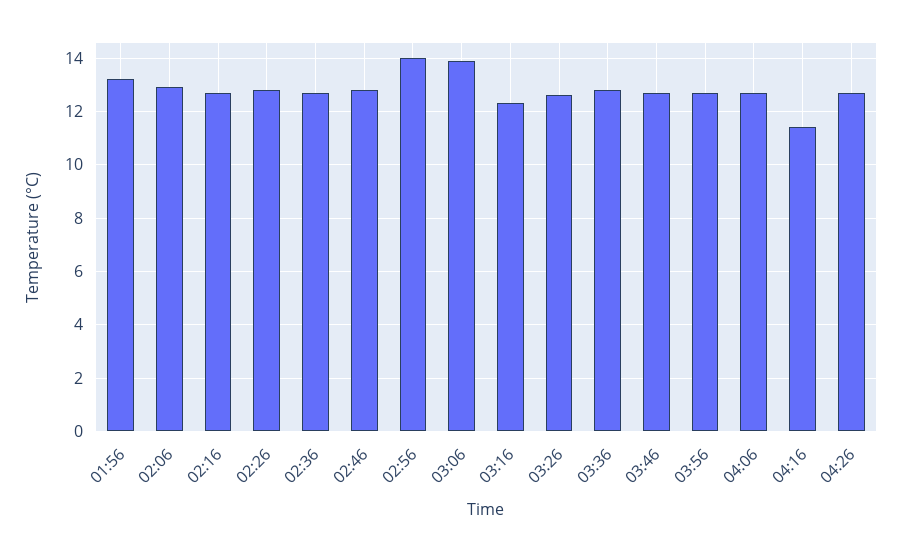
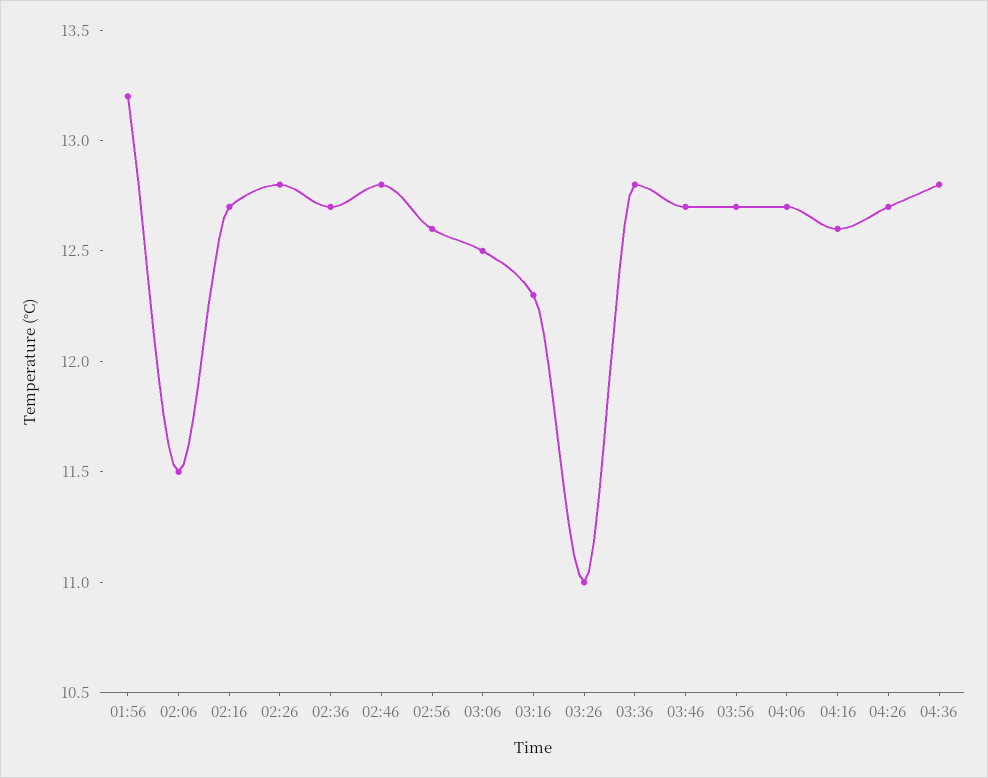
02:06: 13 -> 11.5
02:56: 14 -> 12.6
03:06: 14 -> 12.5
03:26: 12.5 -> 11
04:16: 11.5 -> 12.6
04:36: none -> 12.8

